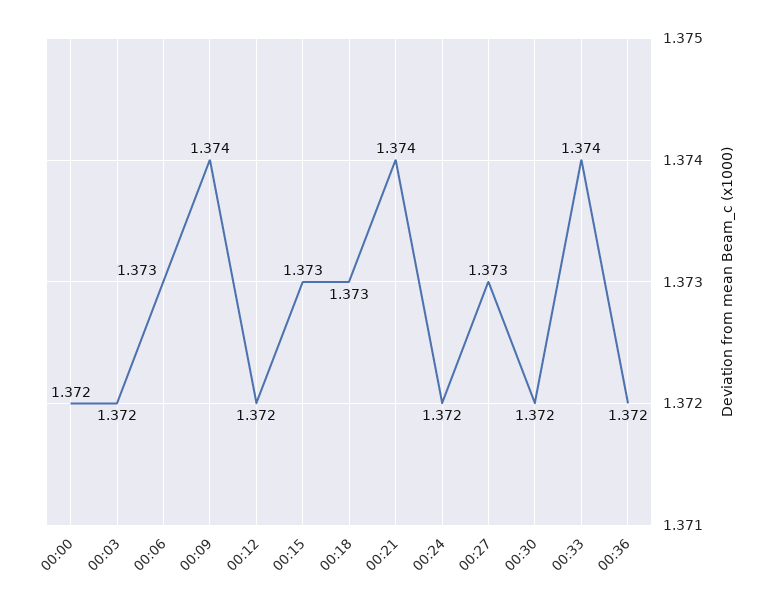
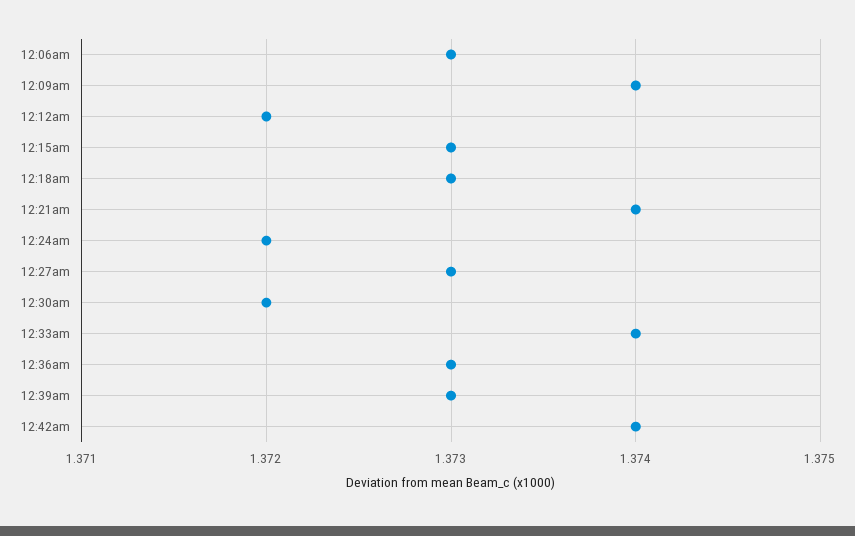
00:00: 1.372 -> none
00:03: 1.372 -> none
00:36: 1.372 -> 1.373
12:39am: none -> 1.373
12:42am: none -> 1.374

